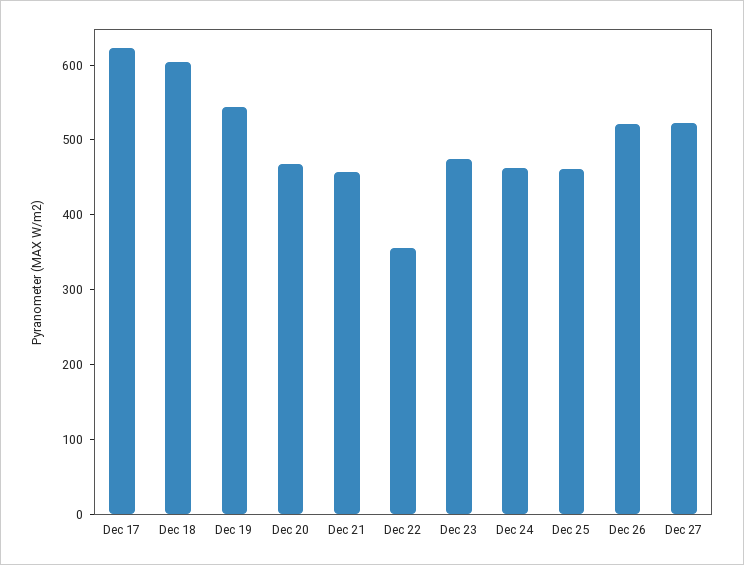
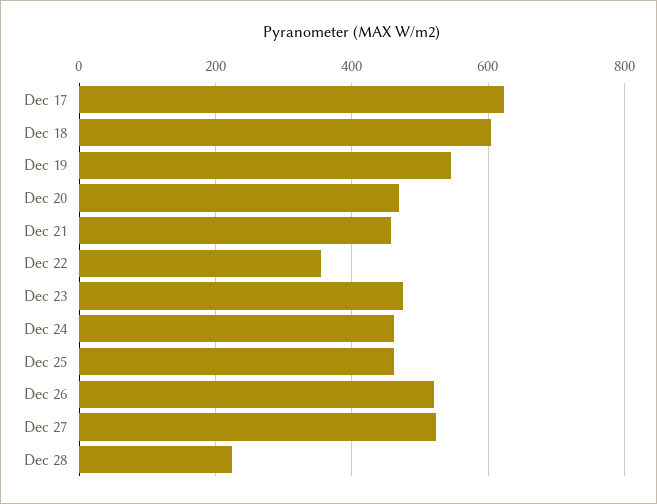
Dec 28: none -> 220

